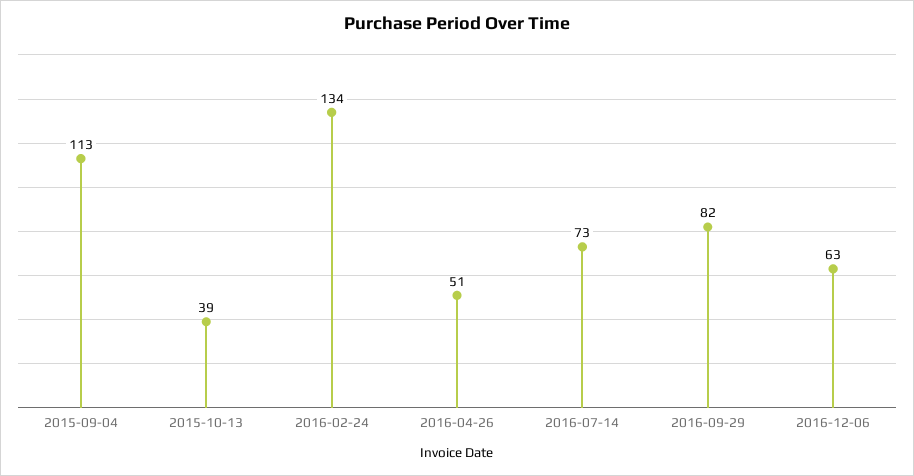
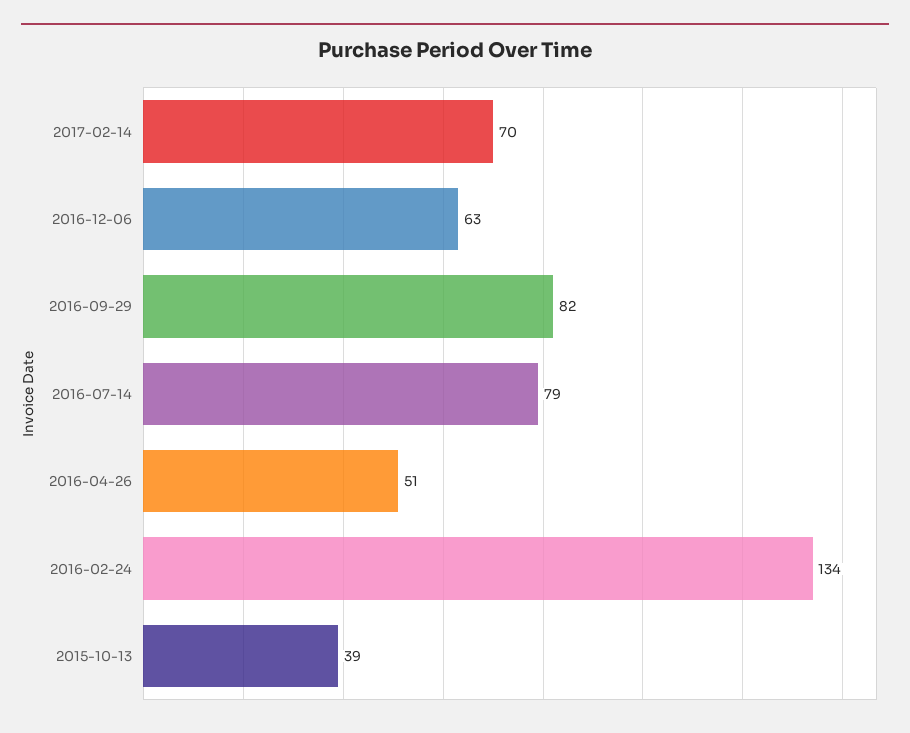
2015-09-04: 113 -> none
2016-07-14: 73 -> 79
2017-02-14: none -> 70

